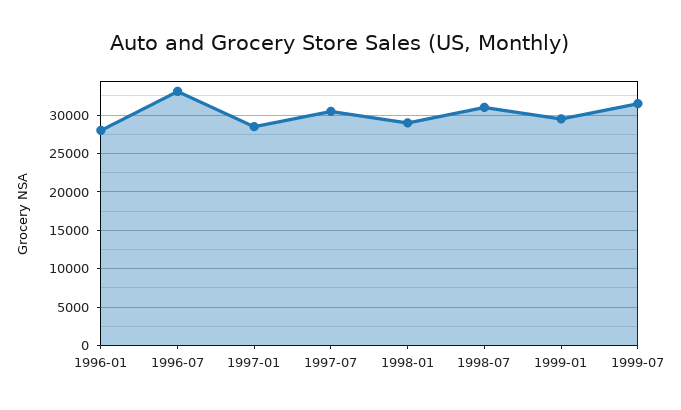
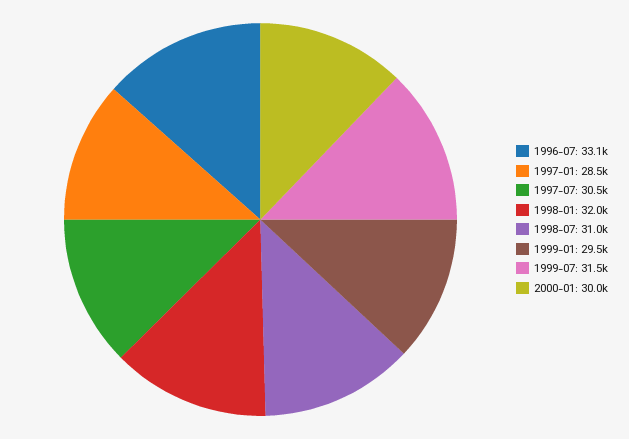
1996-01: 28000 -> none
1998-01: 29000 -> 32000
2000-01: none -> 30000

